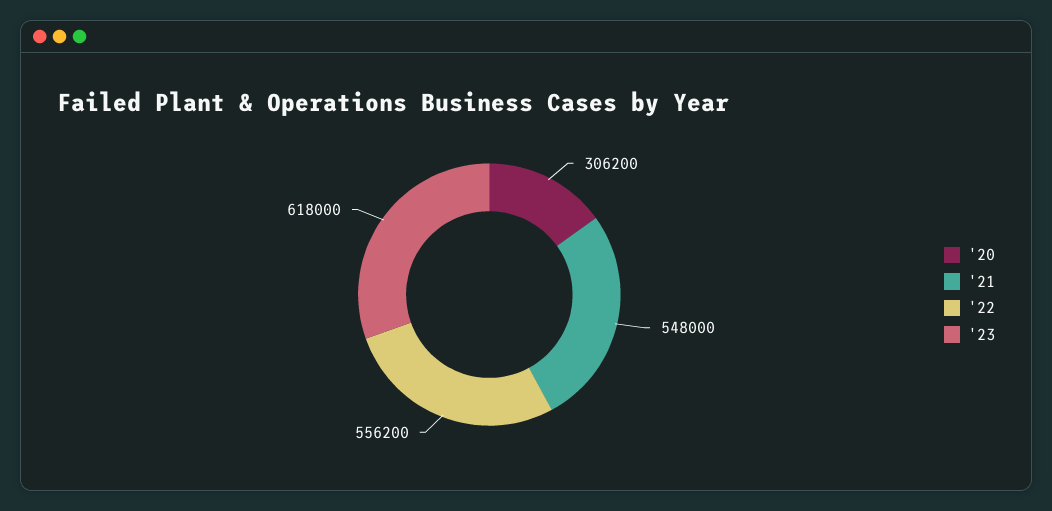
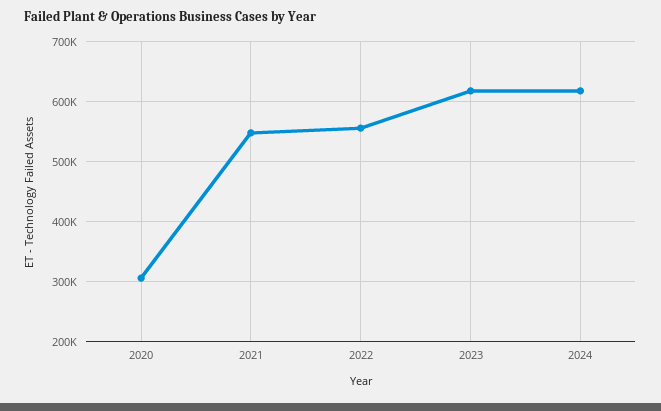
2024: none -> 620000

